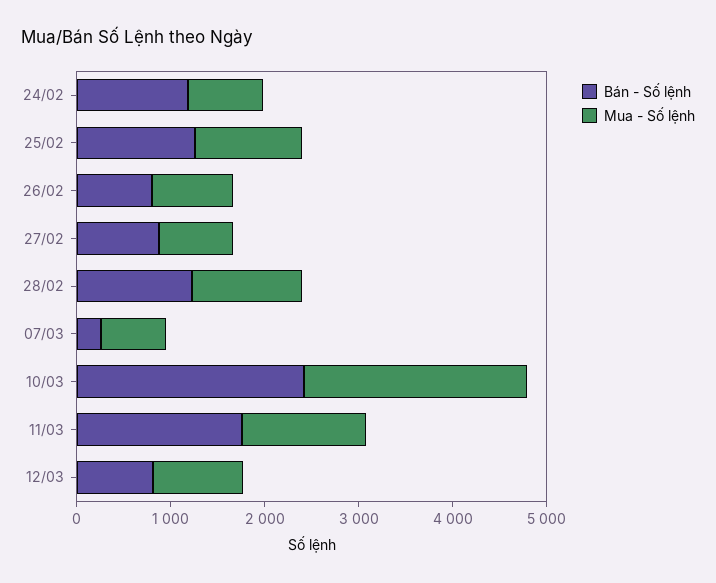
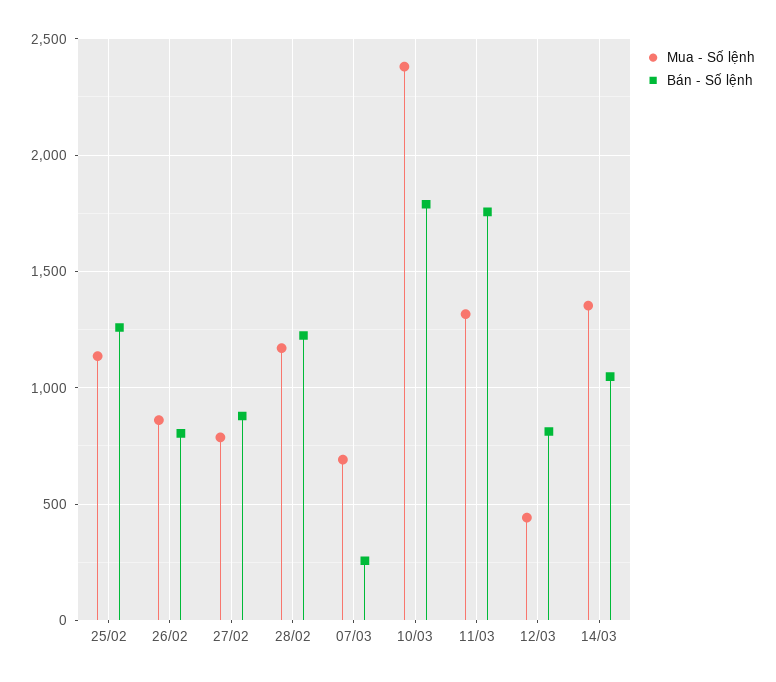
Bán - Số lệnh, 24/02: 1200 -> none
Mua - Số lệnh, 24/02: 800 -> none
Bán - Số lệnh, 10/03: 2400 -> 1800
Mua - Số lệnh, 12/03: 1000 -> 450
Mua - Số lệnh, 14/03: none -> 1350
Bán - Số lệnh, 14/03: none -> 1050

